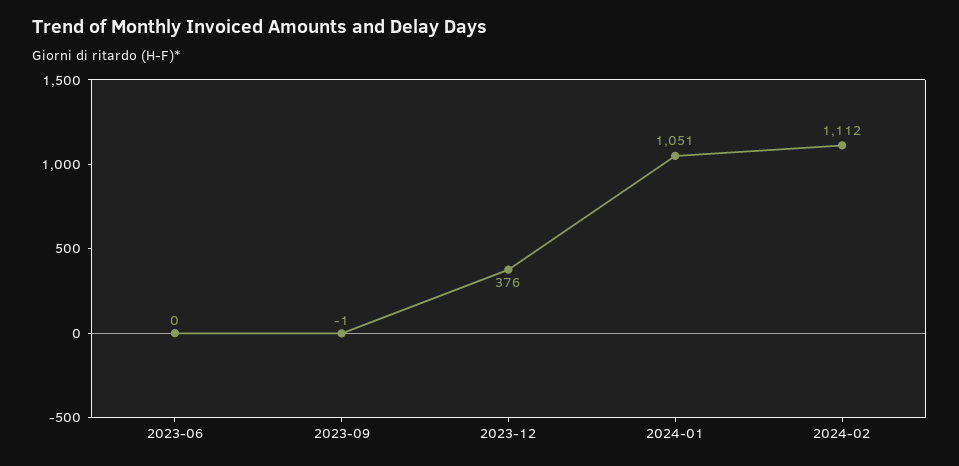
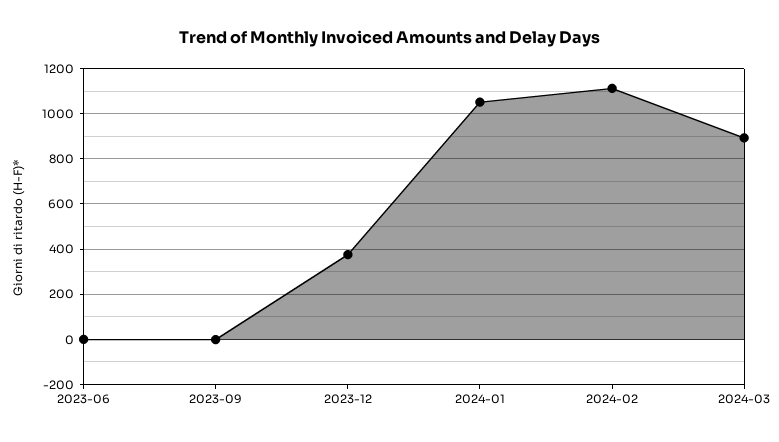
2024-03: none -> 900

